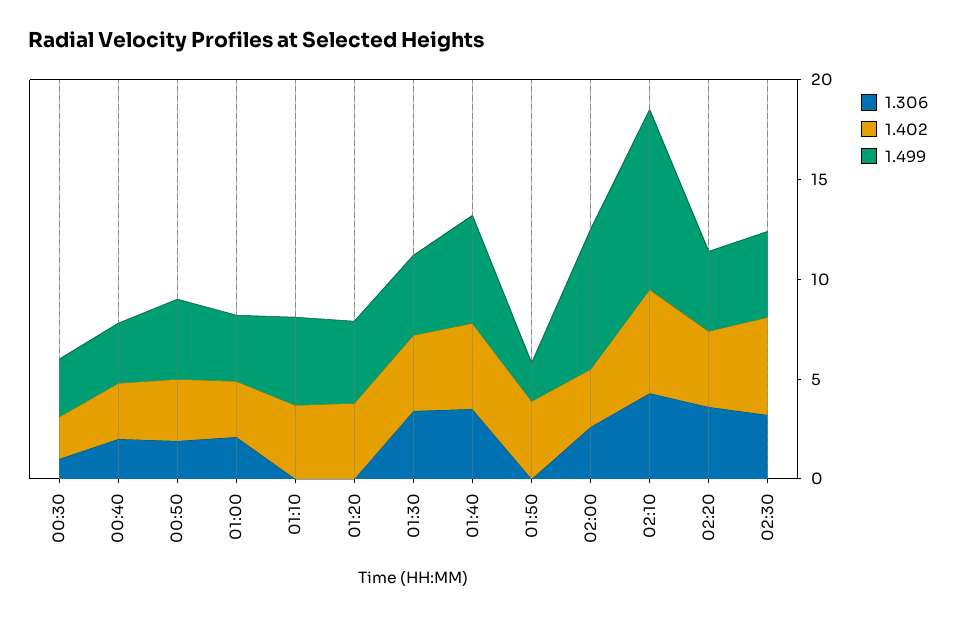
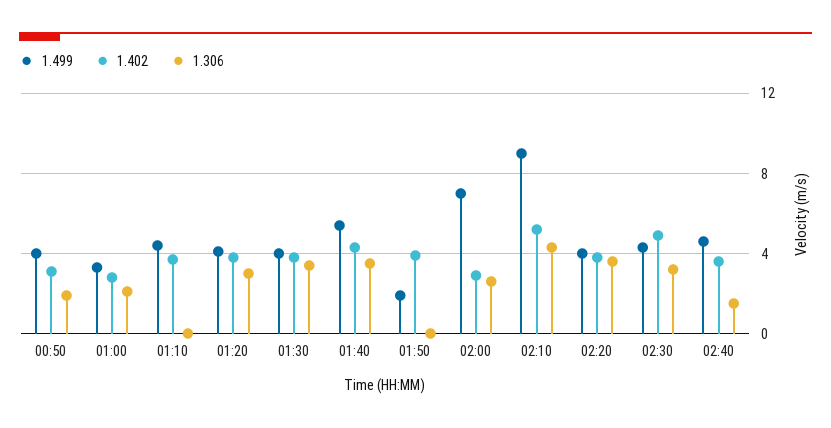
1.306, 00:30: 1 -> none
1.402, 00:30: 2 -> none
1.499, 00:30: 3 -> none
1.306, 00:40: 2 -> none
1.402, 00:40: 3 -> none
1.499, 00:40: 3 -> none
1.306, 01:20: 0 -> 3
1.499, 02:40: none -> 4.5
1.402, 02:40: none -> 3.5
1.306, 02:40: none -> 1.5

